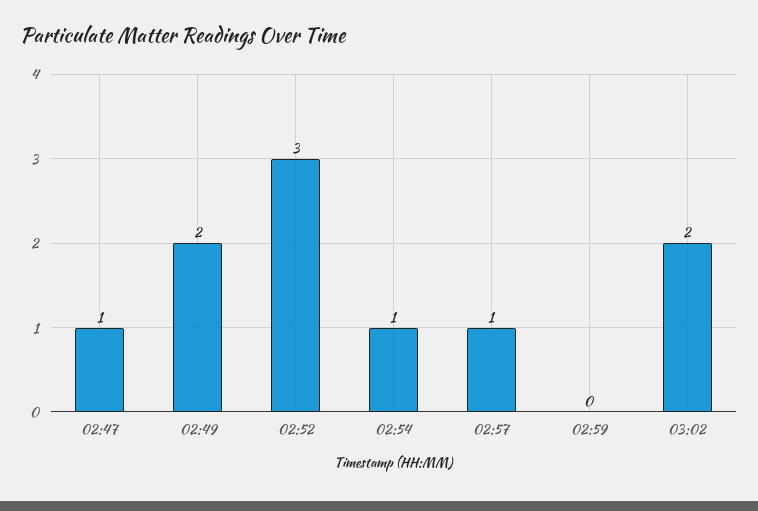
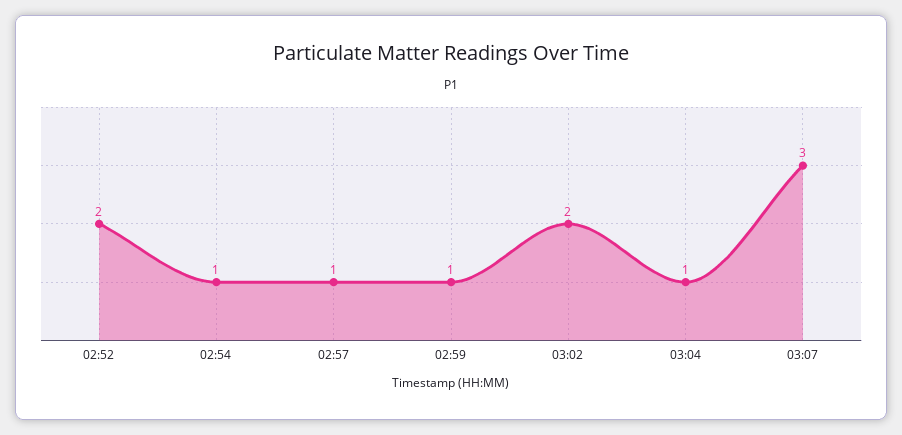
02:47: 1 -> none
02:49: 2 -> none
02:52: 3 -> 2
02:59: 0 -> 1
03:04: none -> 1
03:07: none -> 3

